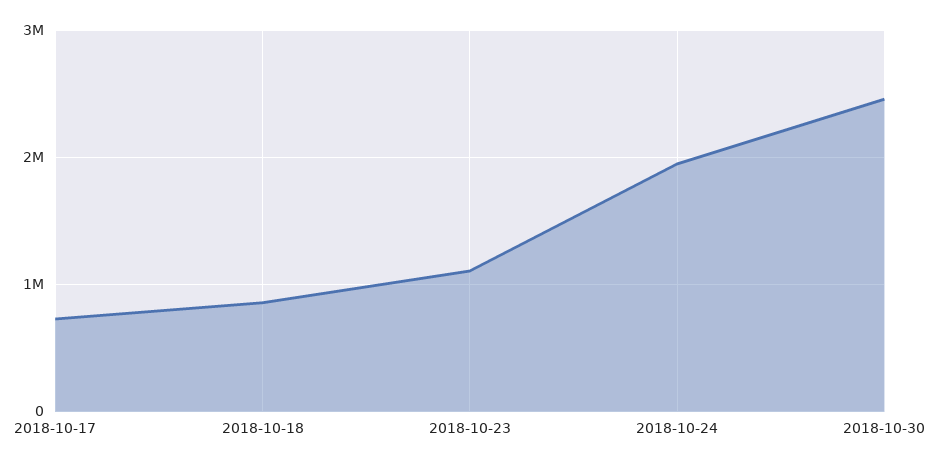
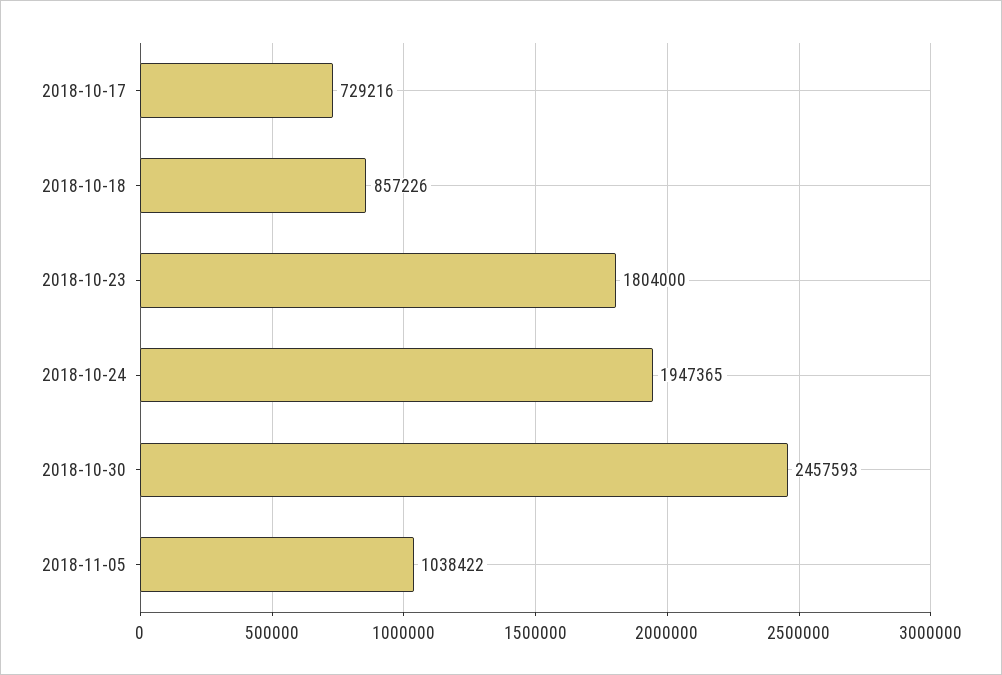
2018-10-23: 1100000 -> 1804000
2018-11-05: none -> 1038422

